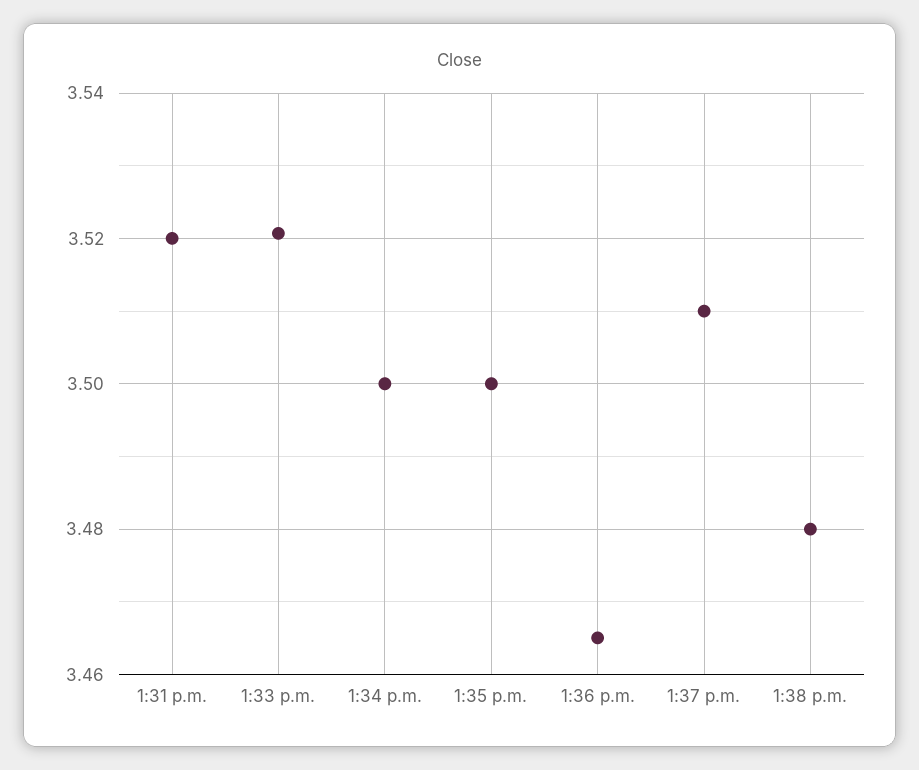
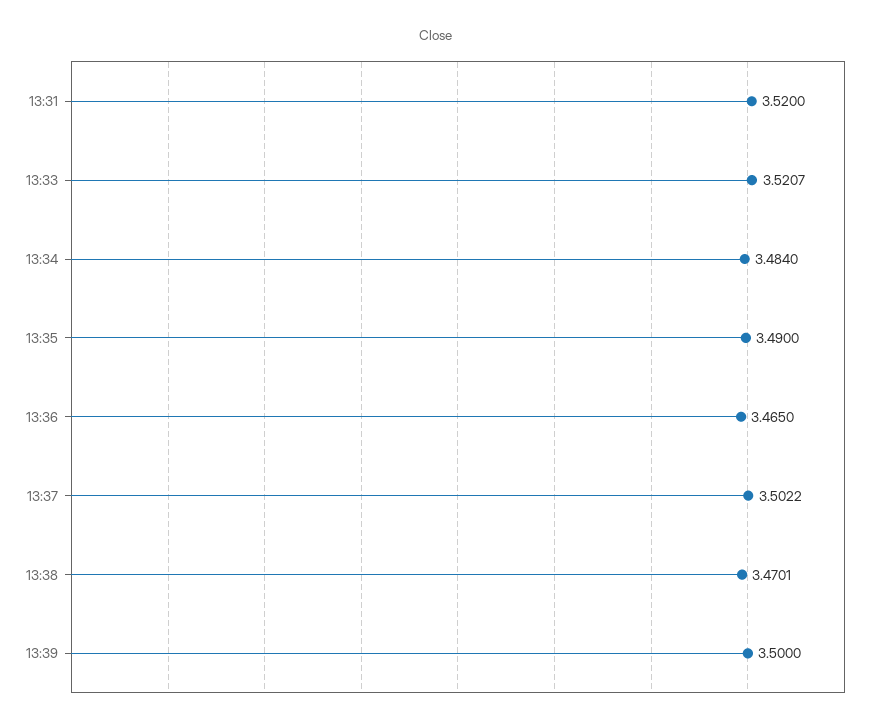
1:34 p.m.: 3.5 -> 3.484
1:35 p.m.: 3.5 -> 3.49
1:37 p.m.: 3.51 -> 3.5022
1:38 p.m.: 3.48 -> 3.4701
13:39: none -> 3.5

